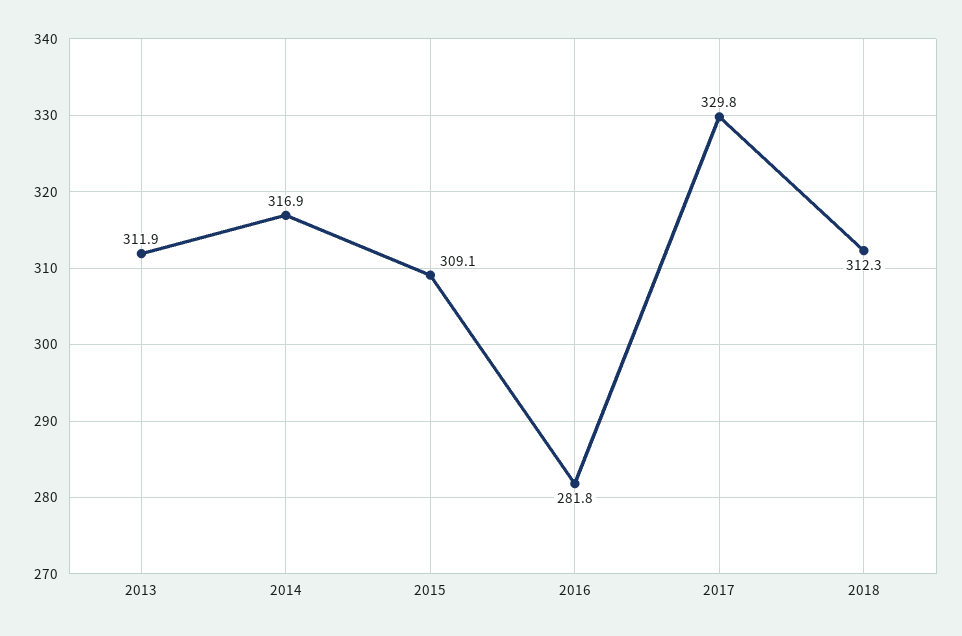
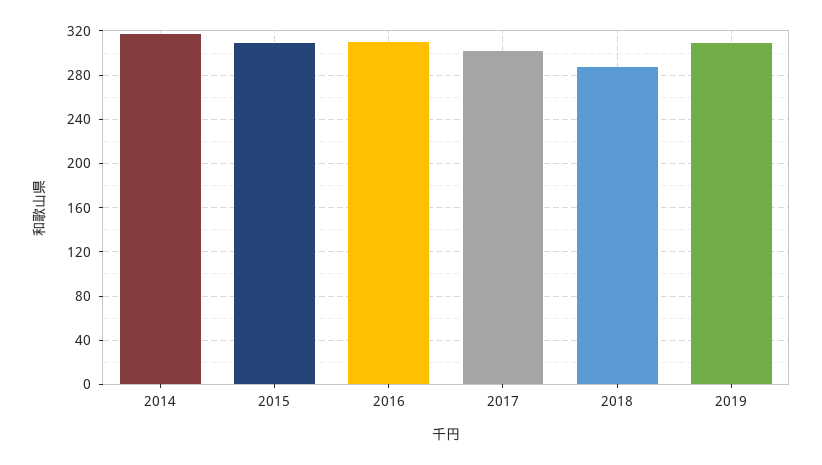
2013: 311.9 -> none
2016: 281.8 -> 310
2017: 329.8 -> 300
2018: 312.3 -> 290
2019: none -> 310

